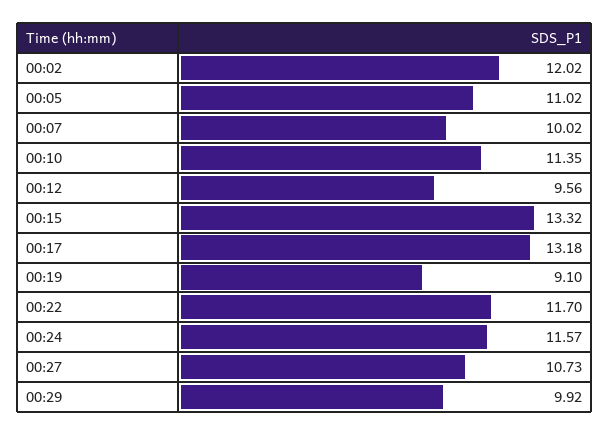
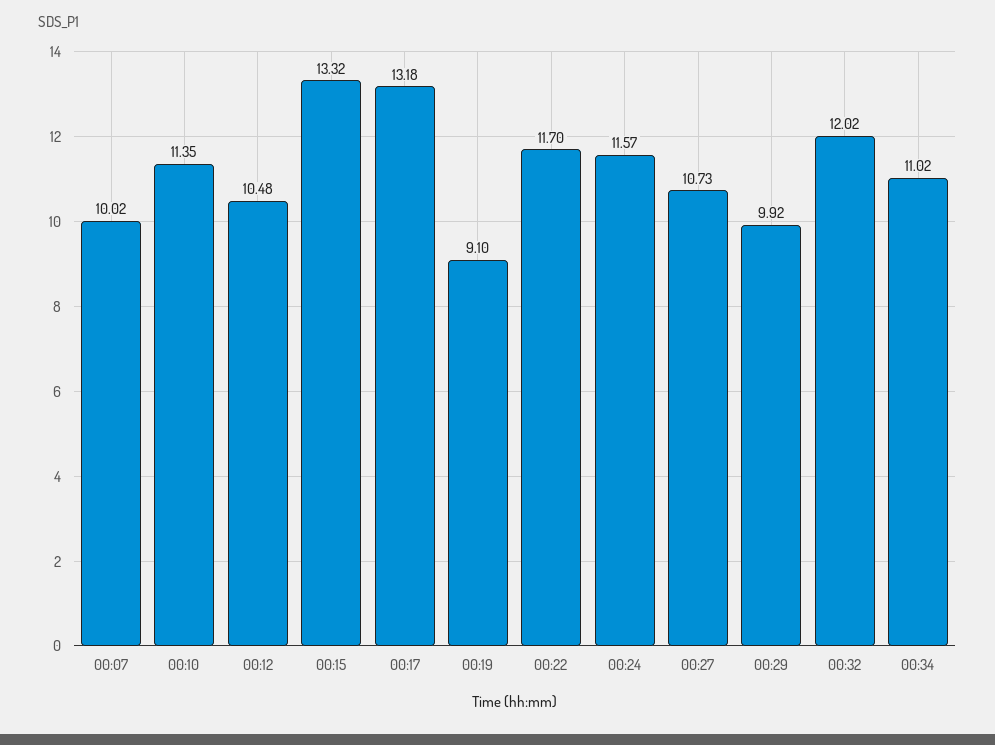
00:02: 12.02 -> none
00:05: 11.02 -> none
00:12: 9.56 -> 10.48
00:32: none -> 12.02
00:34: none -> 11.02

